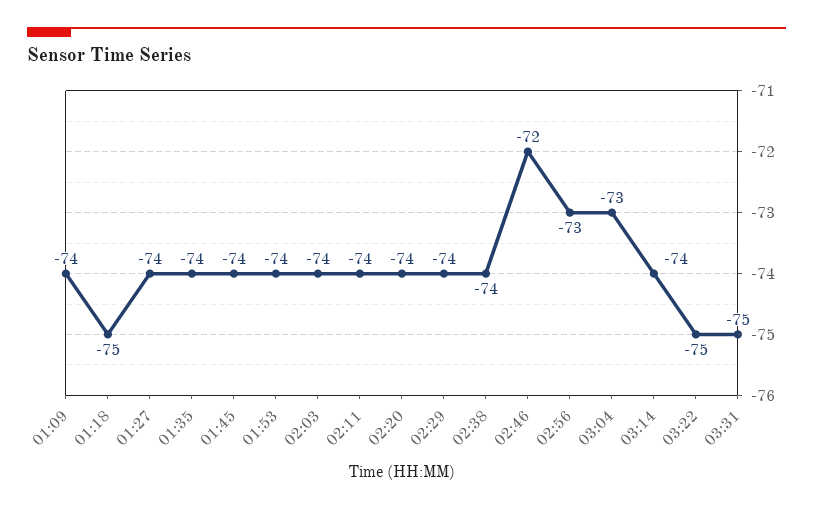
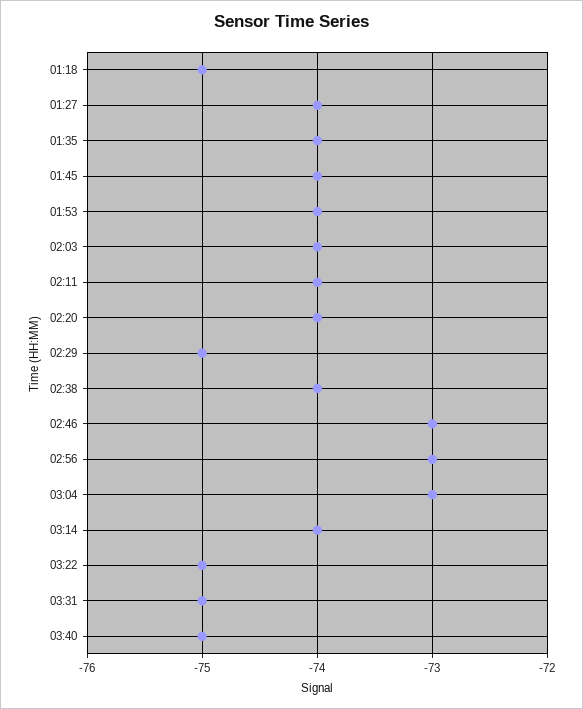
01:09: -74 -> none
02:29: -74 -> -75
02:46: -72 -> -73
03:40: none -> -75

